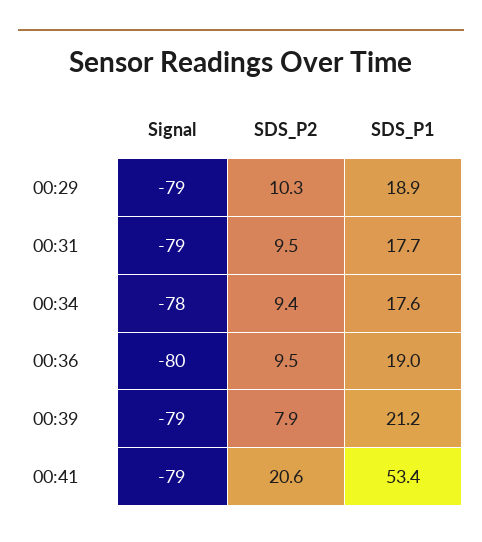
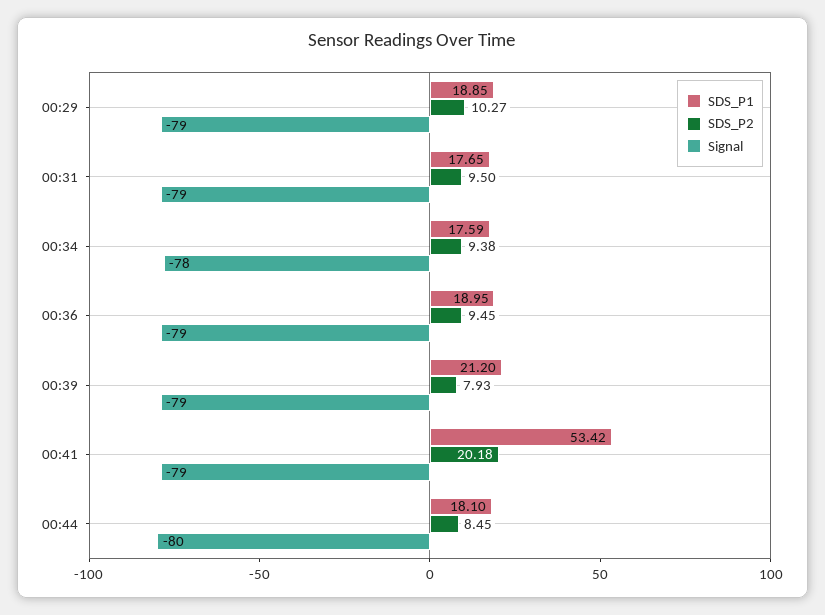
Signal, 00:36: -80 -> -79
SDS_P2, 00:41: 20.6 -> 20.18
SDS_P1, 00:44: none -> 18.1
SDS_P2, 00:44: none -> 8.45
Signal, 00:44: none -> -80

